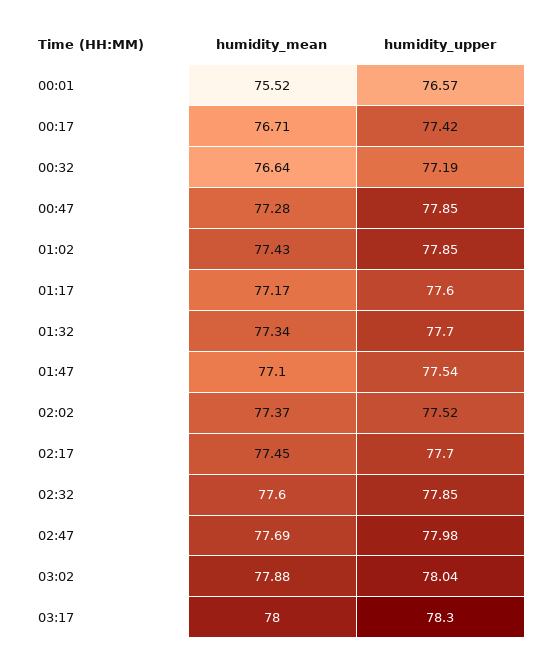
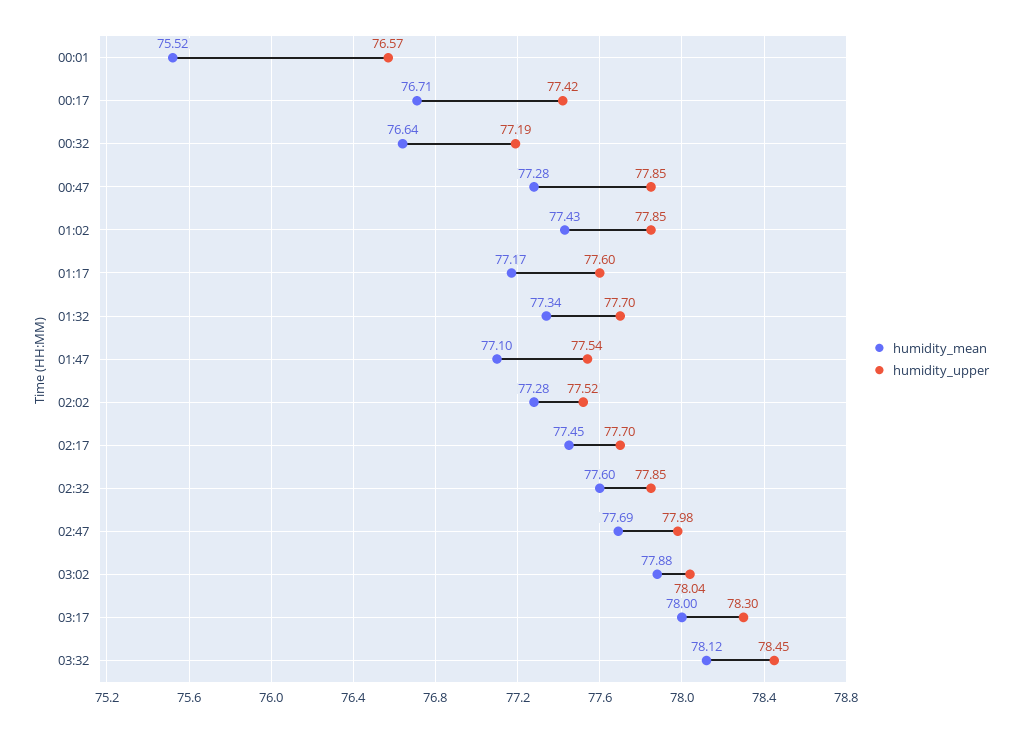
humidity_mean, 02:02: 77.37 -> 77.28
humidity_mean, 03:32: none -> 78.12
humidity_upper, 03:32: none -> 78.45

